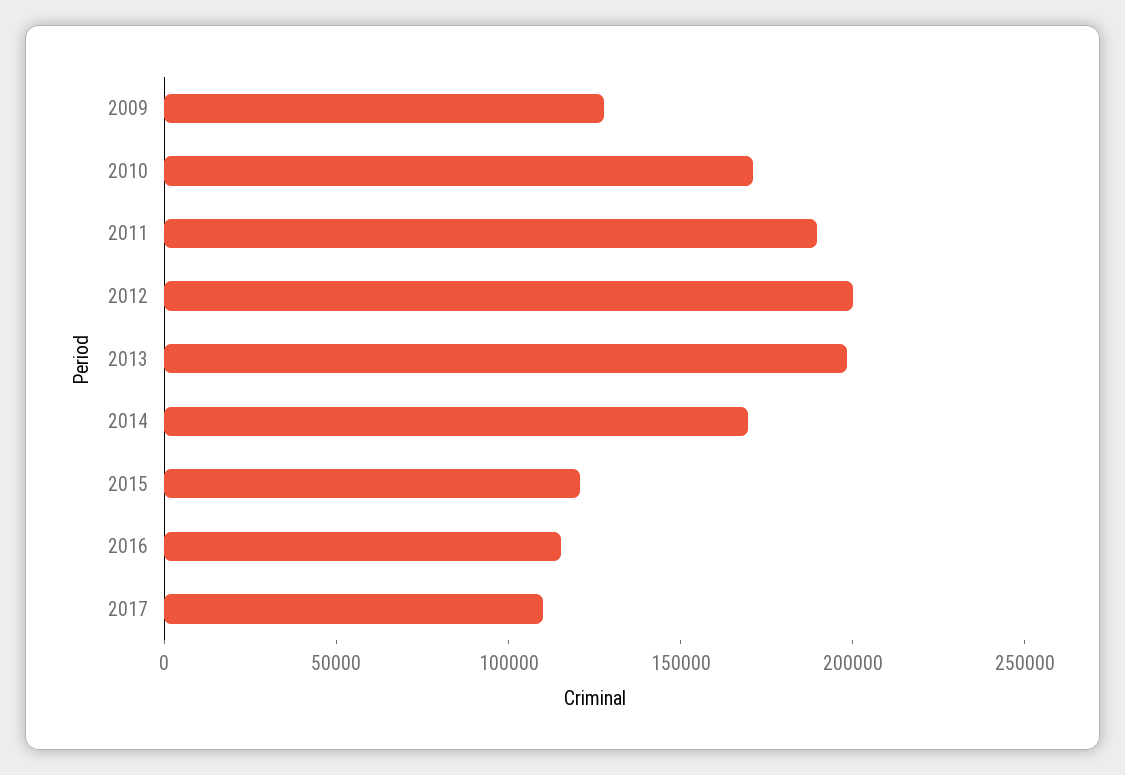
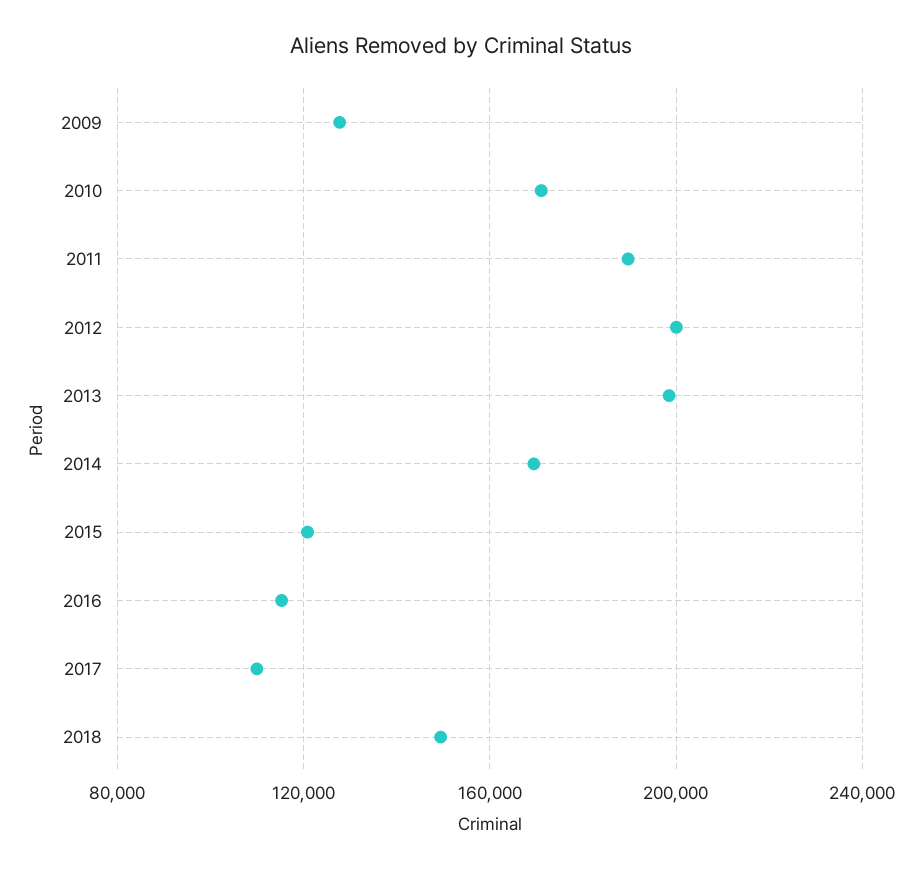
2018: none -> 150000

